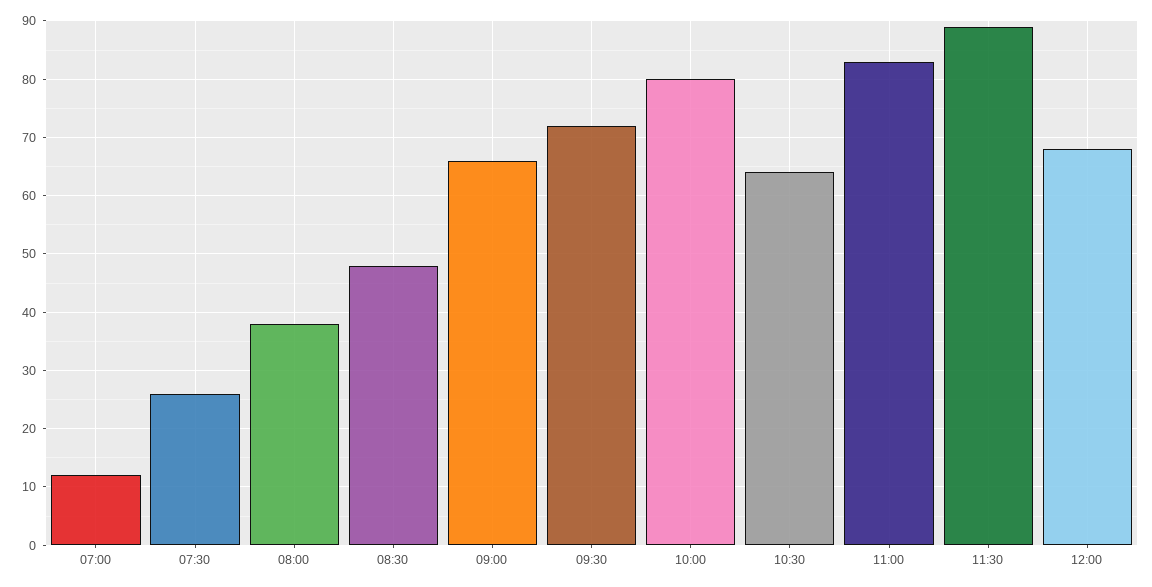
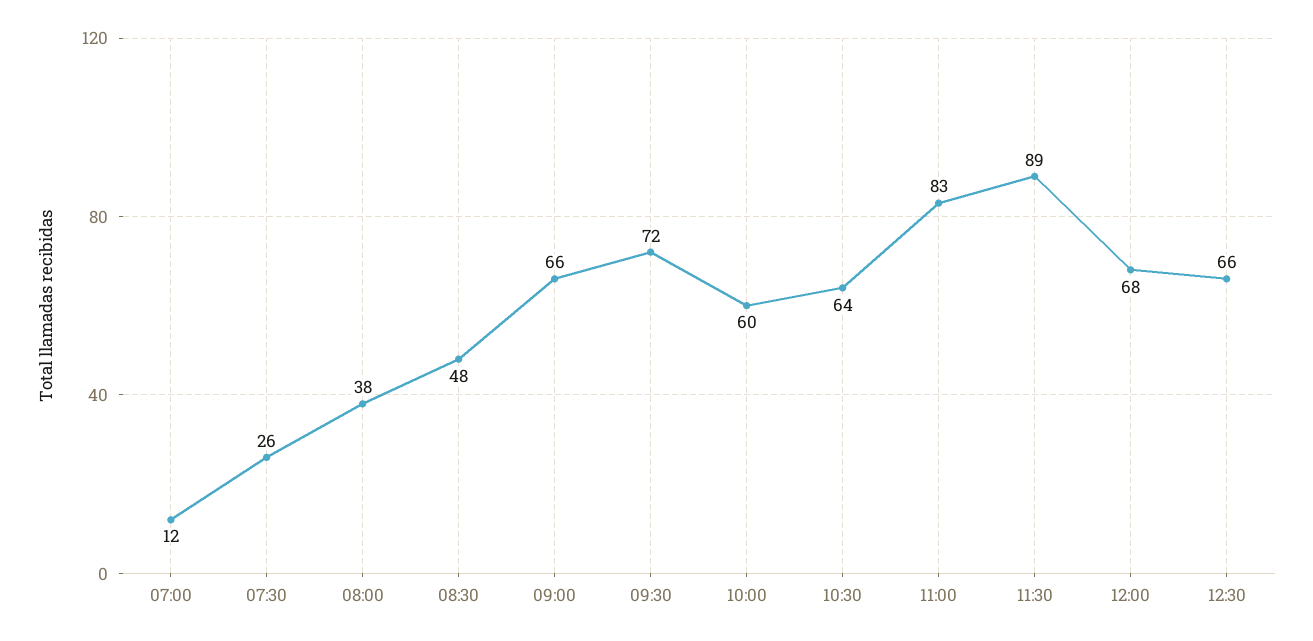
10:00: 80 -> 60
12:30: none -> 66

